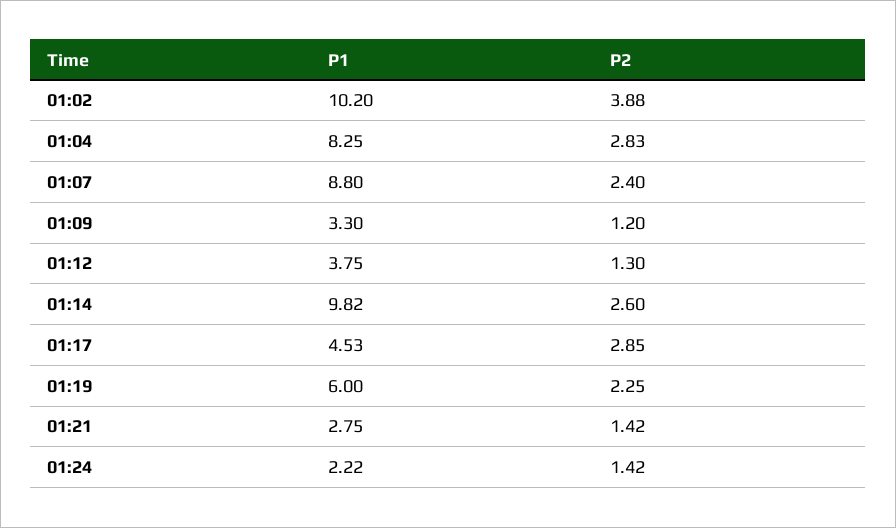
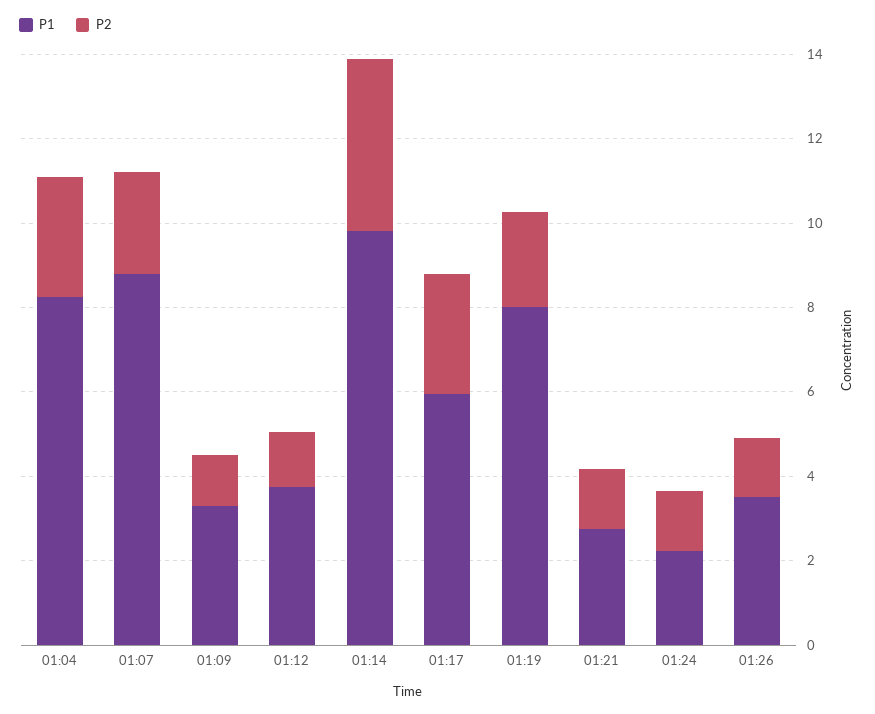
P1, 01:02: 10.2 -> none
P2, 01:02: 3.88 -> none
P2, 01:14: 2.6 -> 4
P1, 01:17: 4.53 -> 6
P1, 01:19: 6 -> 8
P1, 01:26: none -> 3.5
P2, 01:26: none -> 1.5

